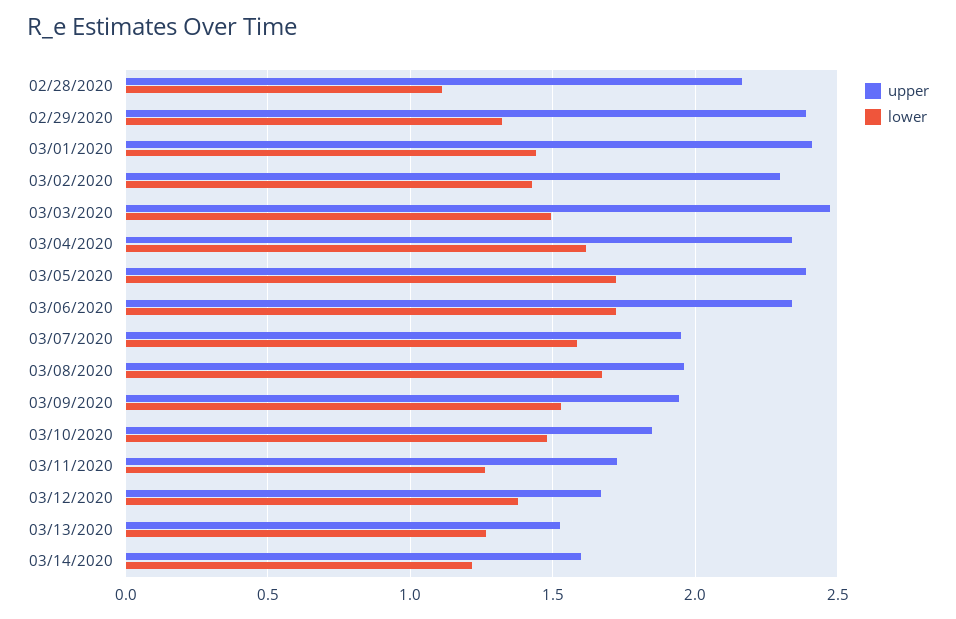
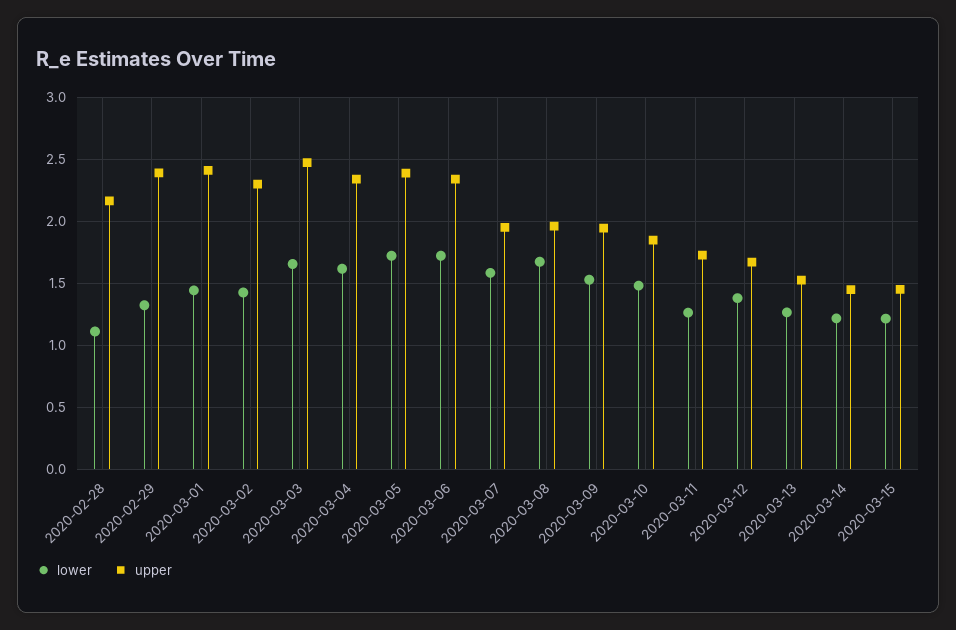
lower, 03/03/2020: 1.5 -> 1.65
upper, 03/14/2020: 1.6 -> 1.45
lower, 2020-03-15: none -> 1.2
upper, 2020-03-15: none -> 1.45

